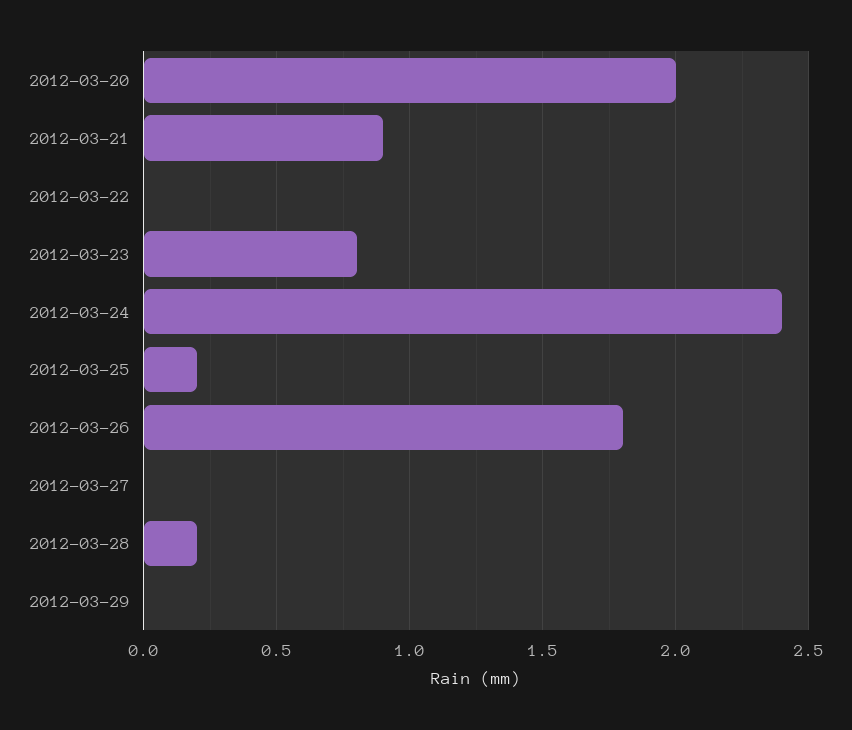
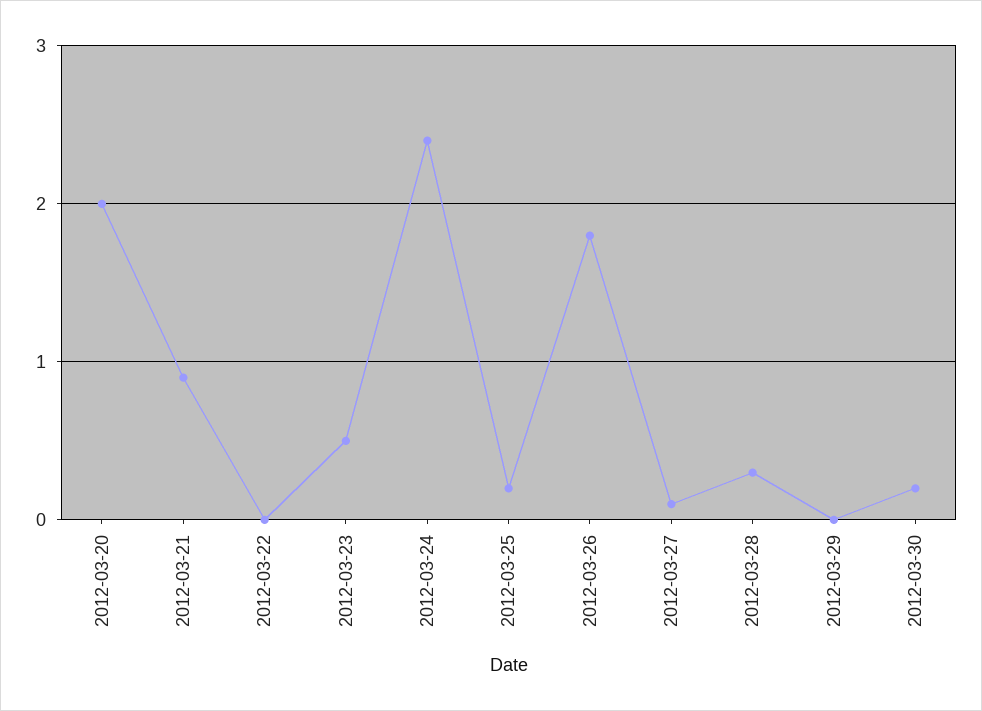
2012-03-23: 0.8 -> 0.5
2012-03-27: 0 -> 0.1
2012-03-28: 0.2 -> 0.3
2012-03-30: none -> 0.2

